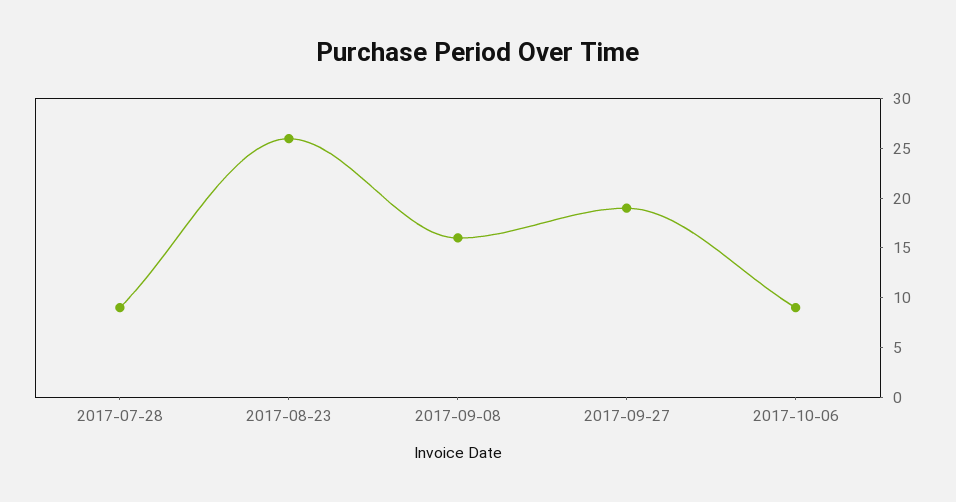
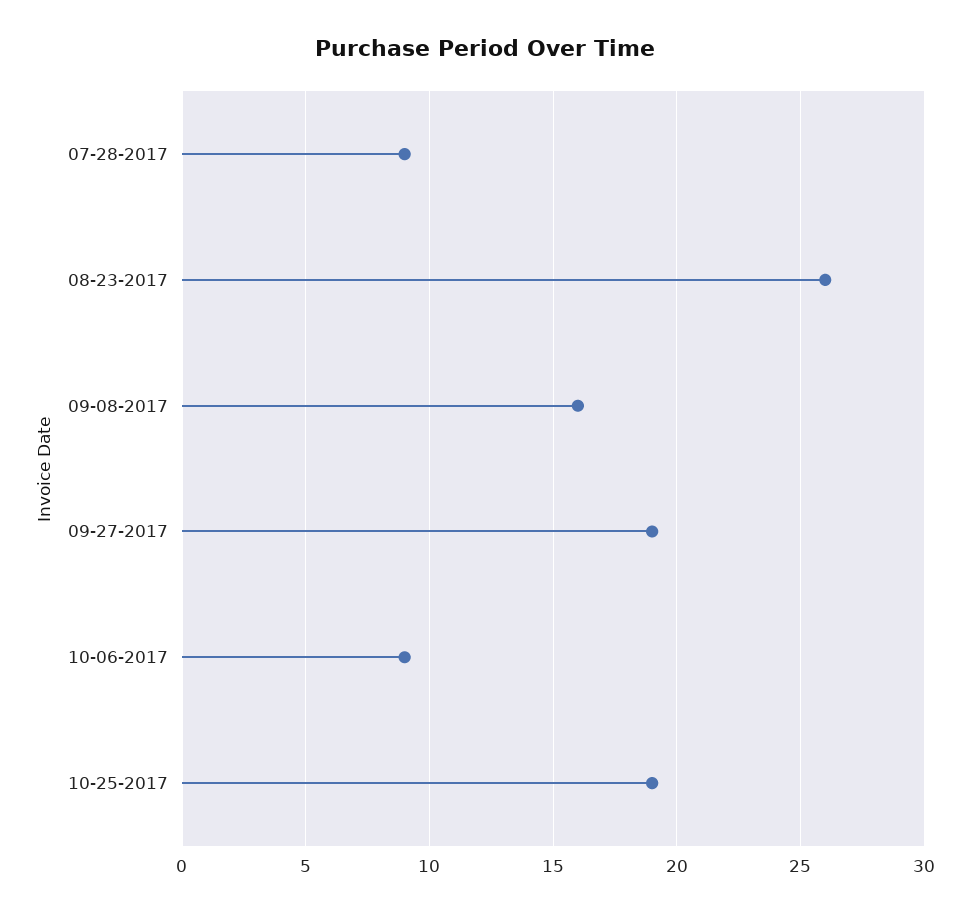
10-25-2017: none -> 19

